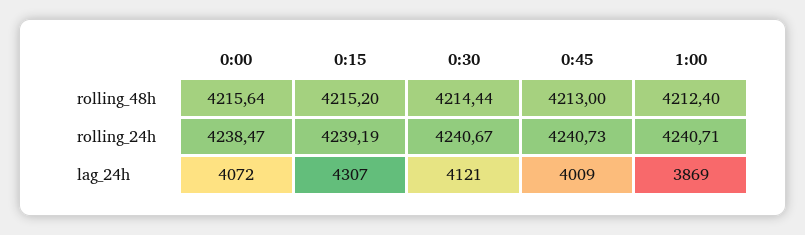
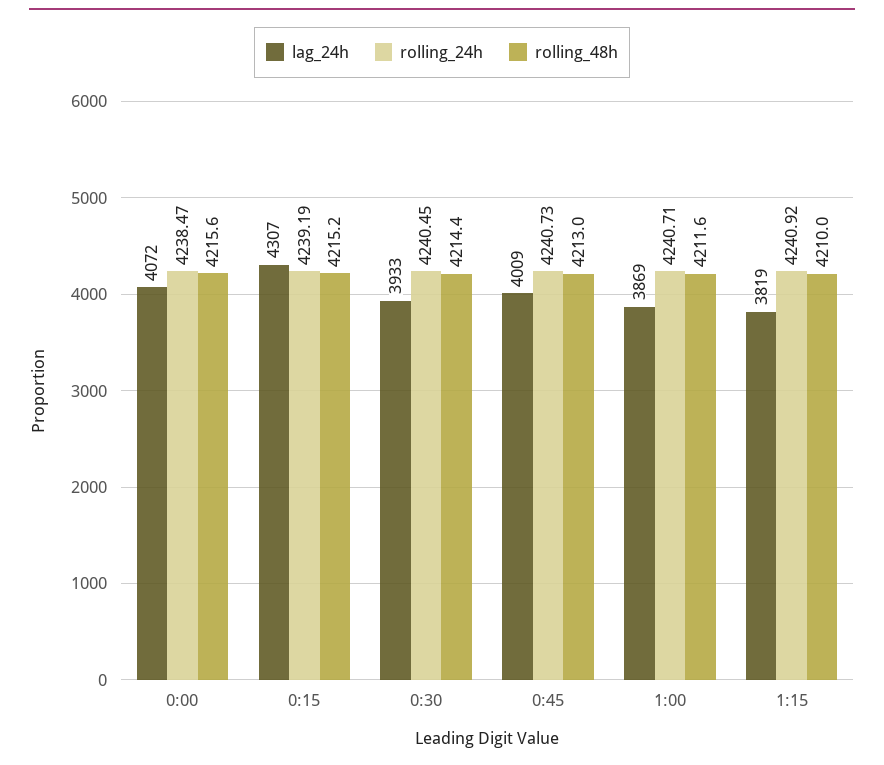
rolling_48h, 1:00: 4212.4 -> 4211.6
rolling_24h, 0:30: 4240.67 -> 4240.45
lag_24h, 0:30: 4121 -> 3933
lag_24h, 1:15: none -> 3819
rolling_24h, 1:15: none -> 4240.92
rolling_48h, 1:15: none -> 4210

